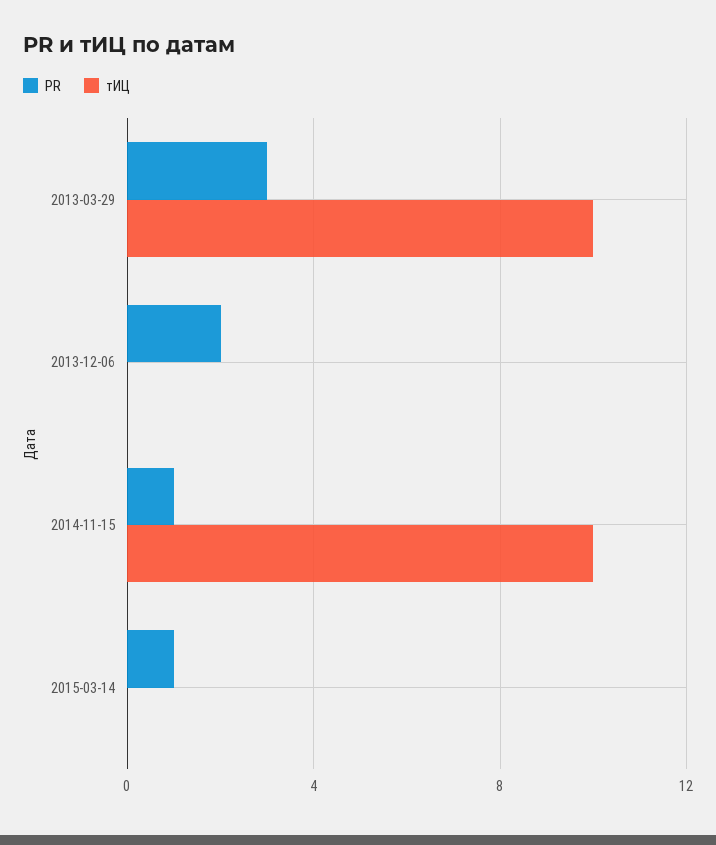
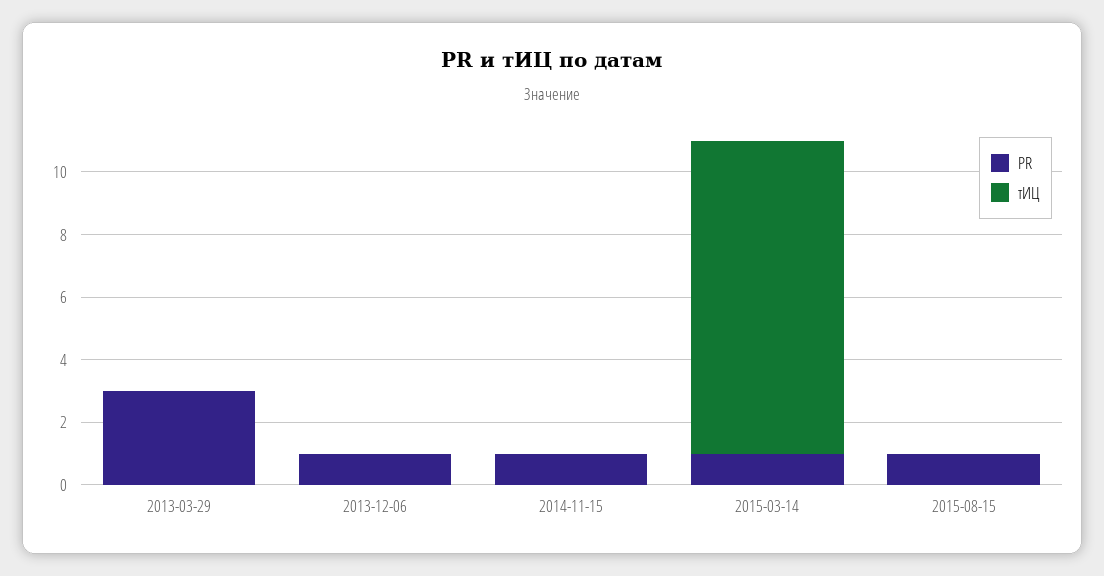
тИЦ, 2013-03-29: 10 -> 0
PR, 2013-12-06: 2 -> 1
тИЦ, 2014-11-15: 10 -> 0
тИЦ, 2015-03-14: 0 -> 10
PR, 2015-08-15: none -> 1
тИЦ, 2015-08-15: none -> 0

